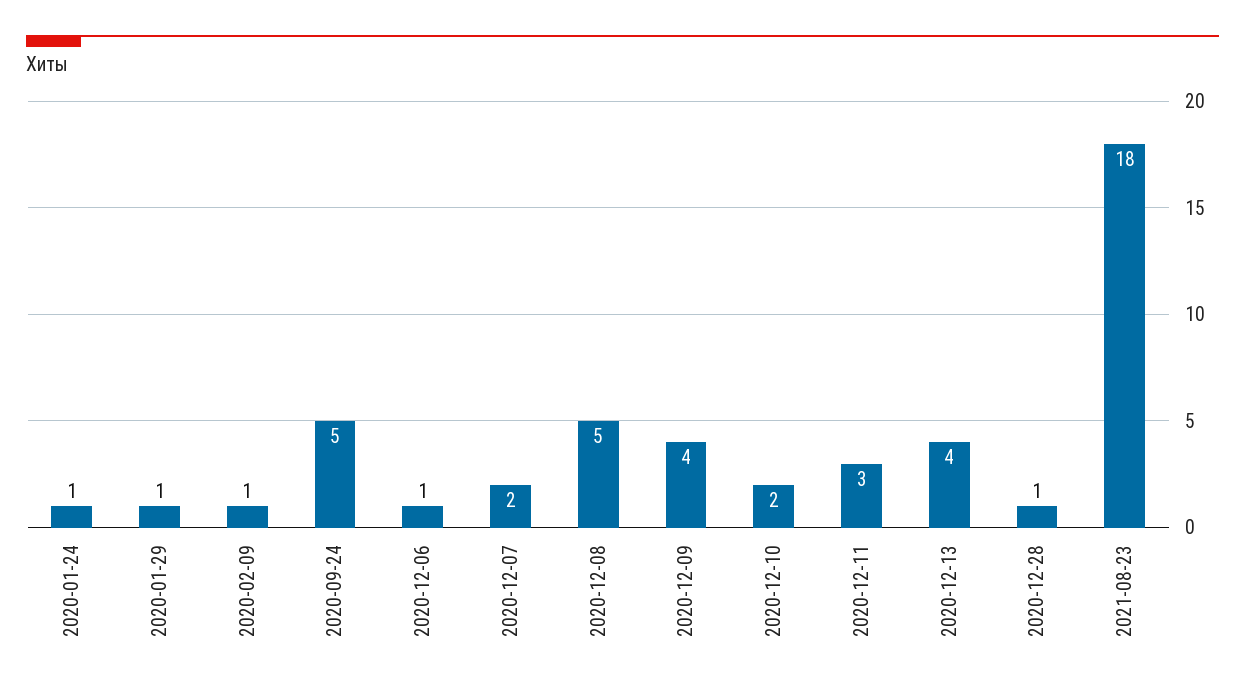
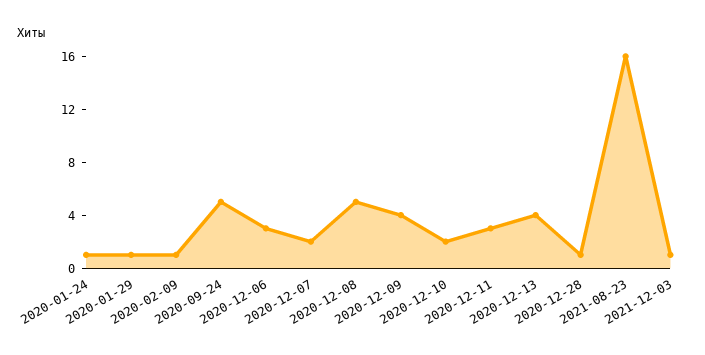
2020-12-06: 1 -> 3
2021-08-23: 18 -> 16
2021-12-03: none -> 1

